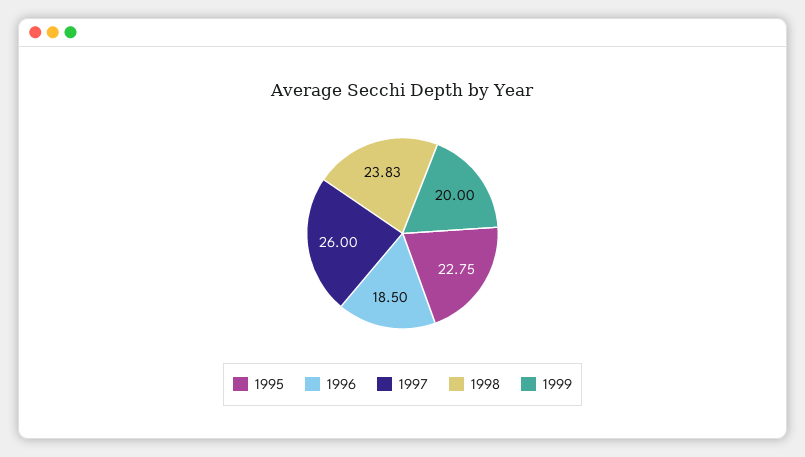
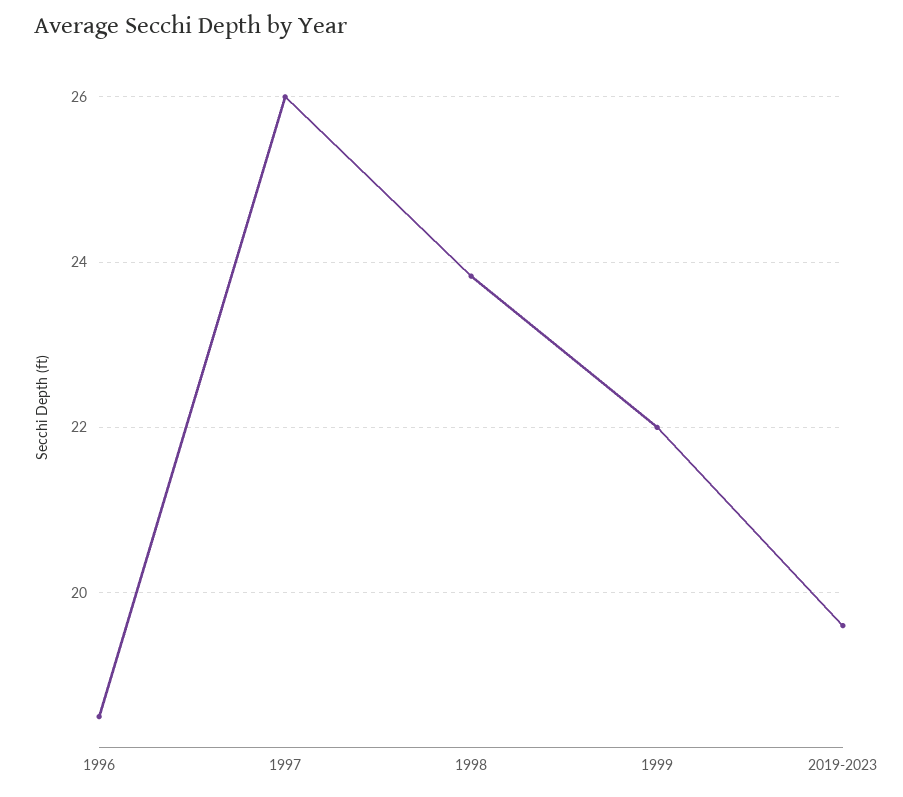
1995: 22.75 -> none
1999: 20 -> 22
2019-2023: none -> 19.6

